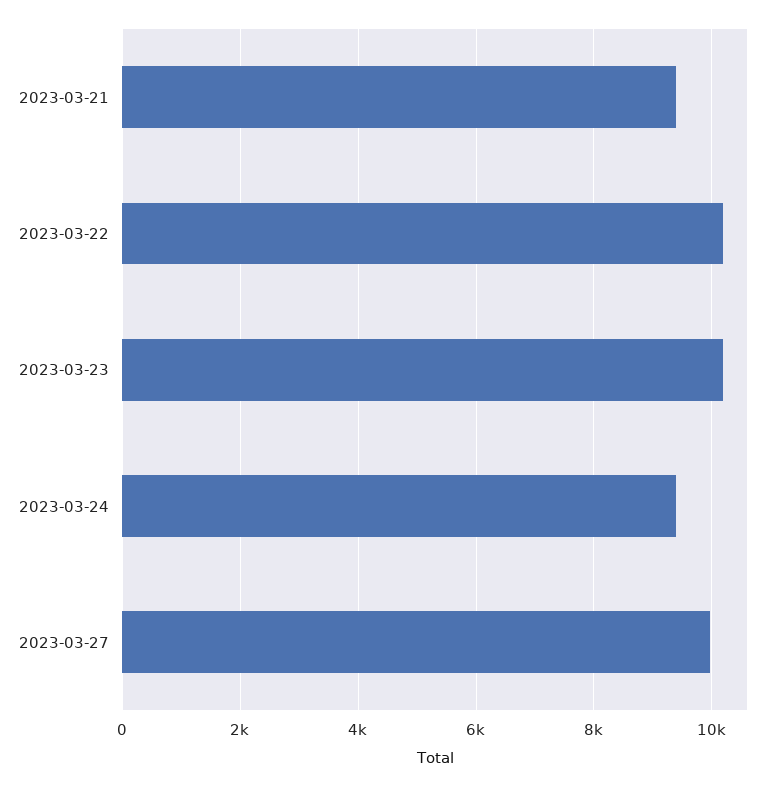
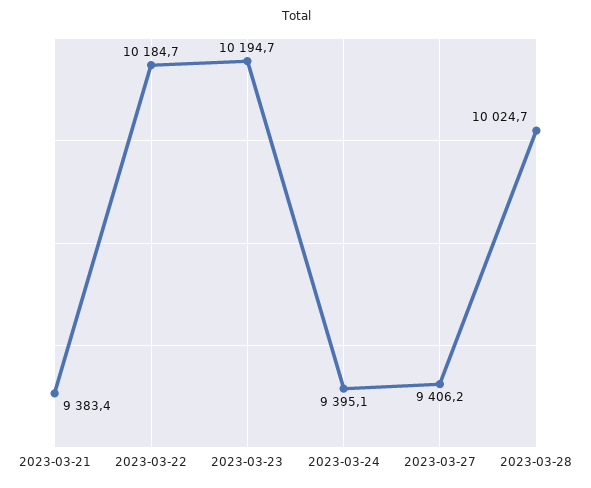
2023-03-27: 10000 -> 9406.2
2023-03-28: none -> 10024.7

